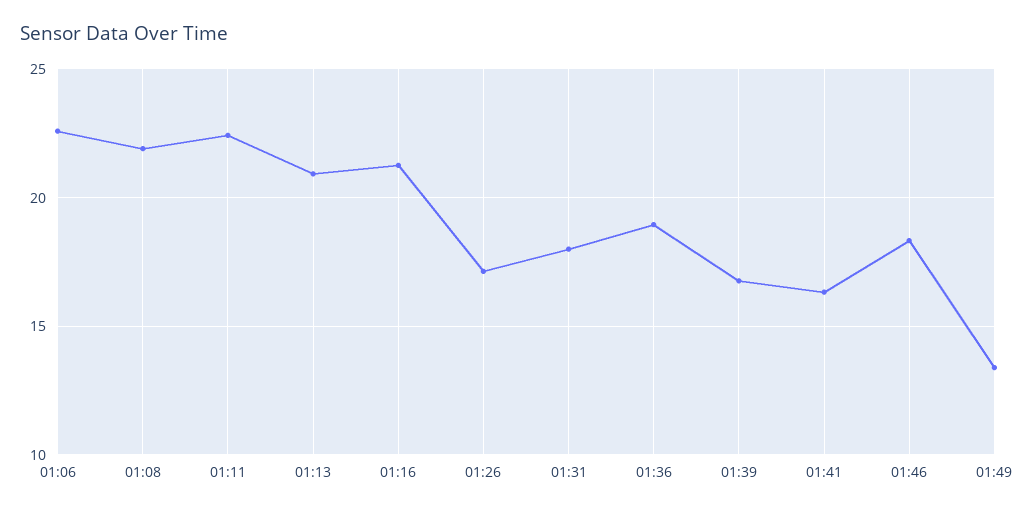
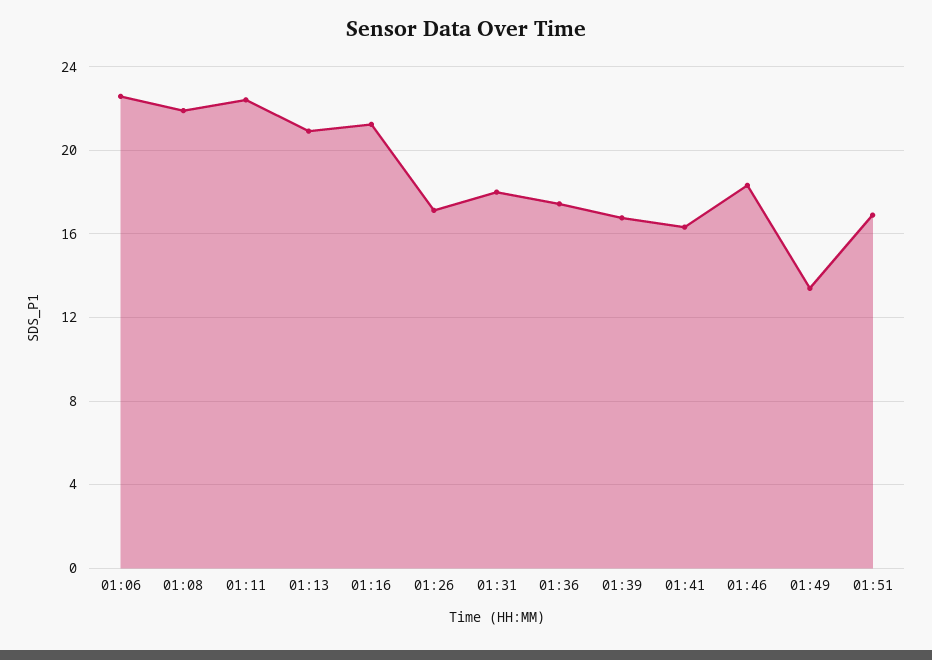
01:36: 19 -> 17.5
01:51: none -> 17

